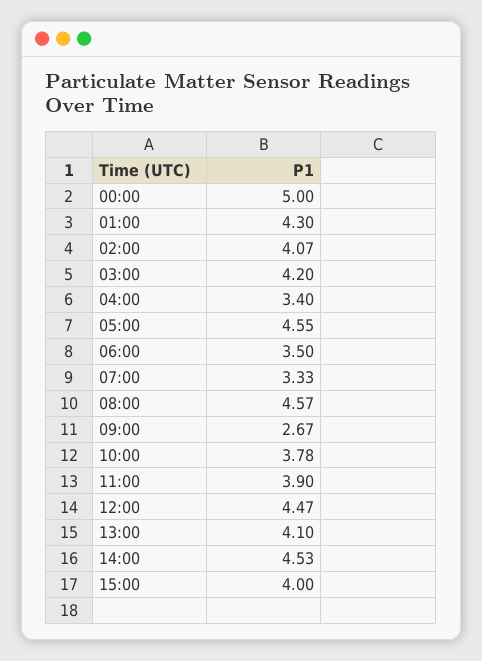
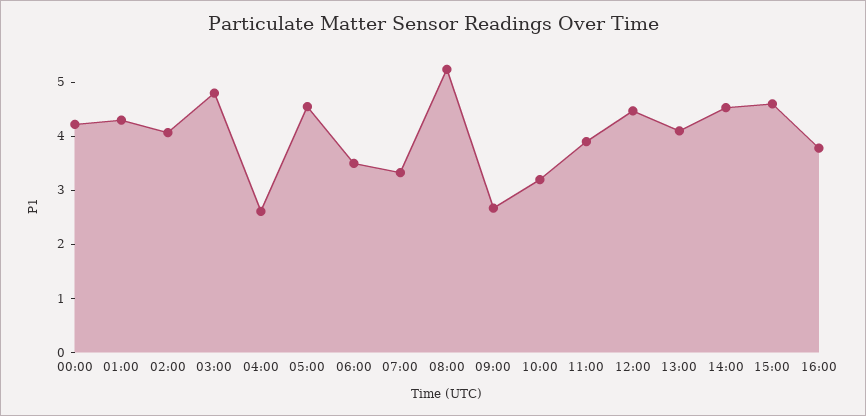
00:00: 5 -> 4.2
03:00: 4.2 -> 4.8
04:00: 3.4 -> 2.6
08:00: 4.57 -> 5.2
10:00: 3.78 -> 3.2
15:00: 4 -> 4.6
16:00: none -> 3.8

